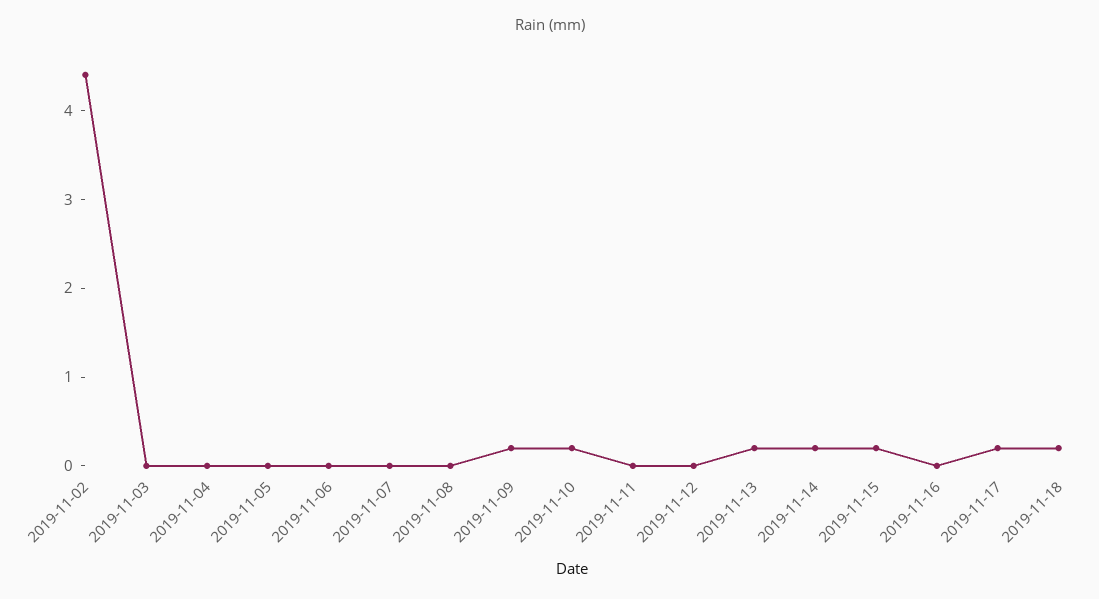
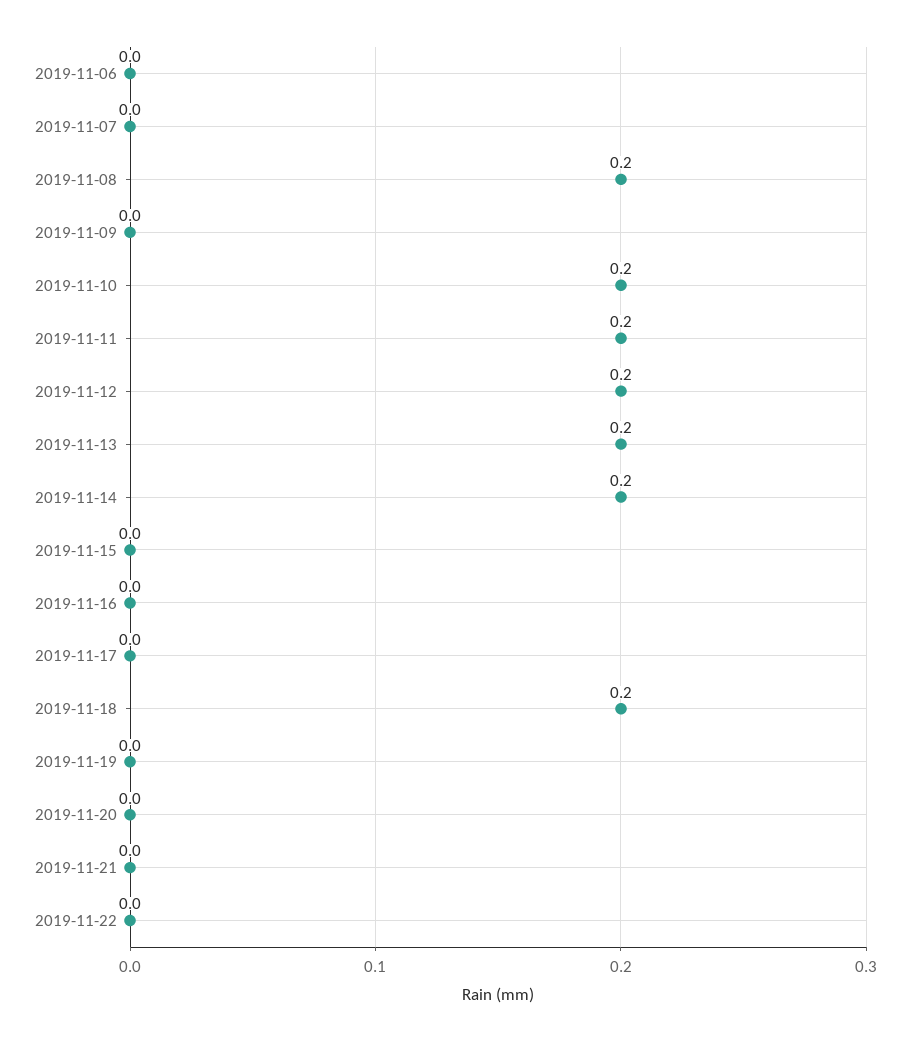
2019-11-02: 4.4 -> none
2019-11-03: 0 -> none
2019-11-04: 0 -> none
2019-11-05: 0 -> none
2019-11-08: 0 -> 0.2
2019-11-09: 0.2 -> 0
2019-11-11: 0 -> 0.2
2019-11-12: 0 -> 0.2
2019-11-15: 0.2 -> 0
2019-11-17: 0.2 -> 0
2019-11-19: none -> 0
2019-11-20: none -> 0
2019-11-21: none -> 0
2019-11-22: none -> 0

